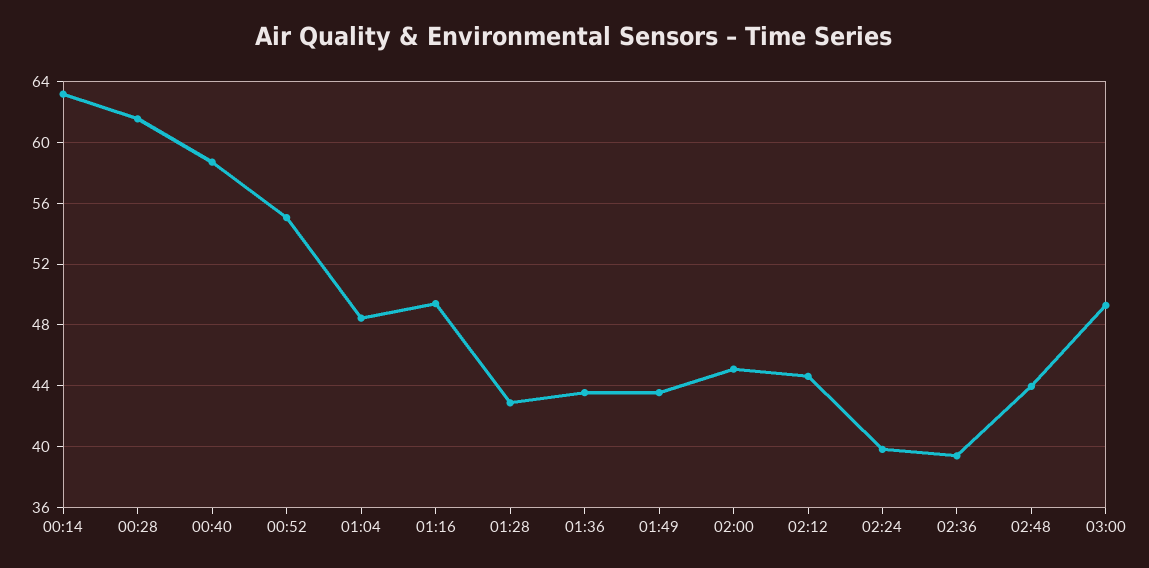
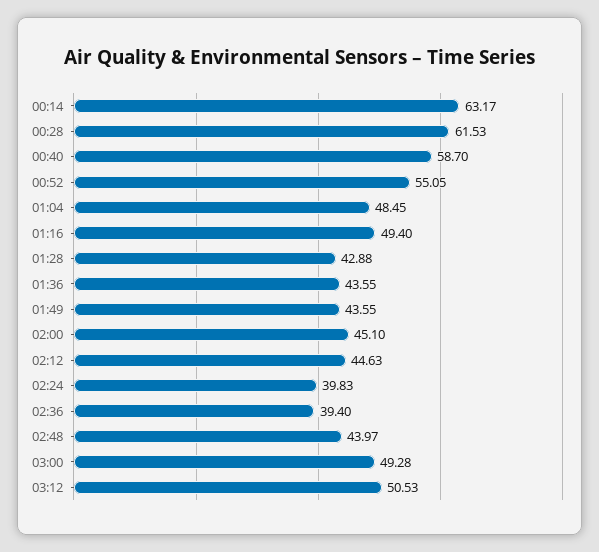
03:12: none -> 50.53

